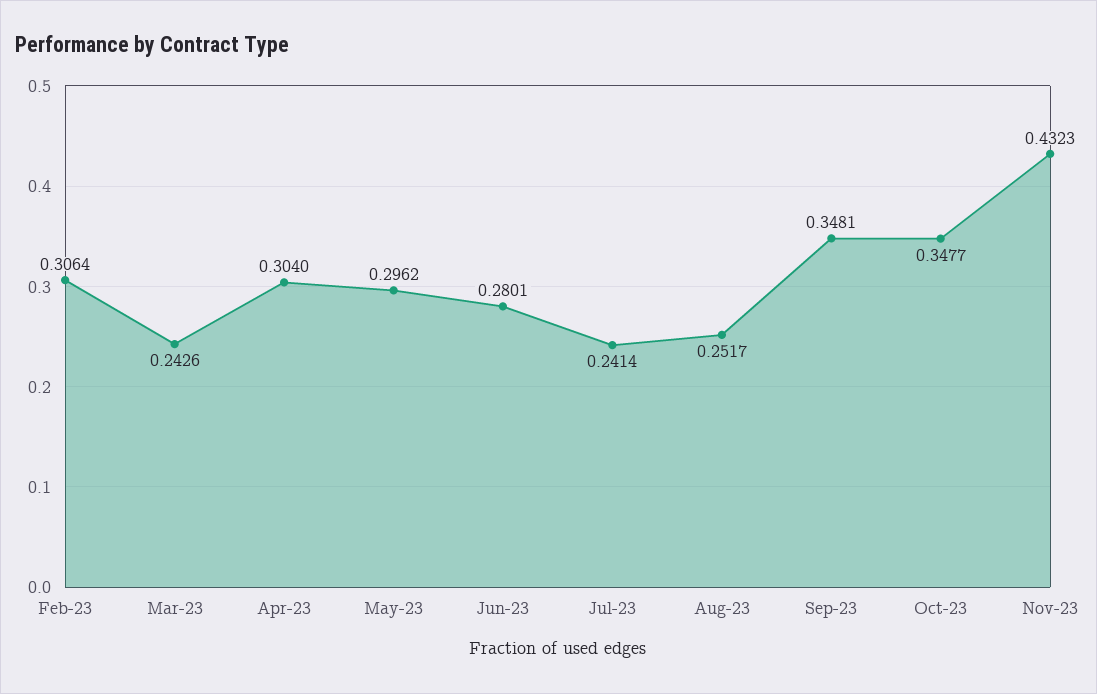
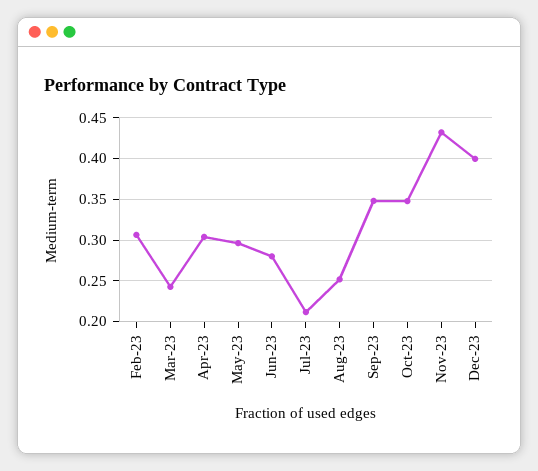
Jul-23: 0.2414 -> 0.21
Dec-23: none -> 0.4

